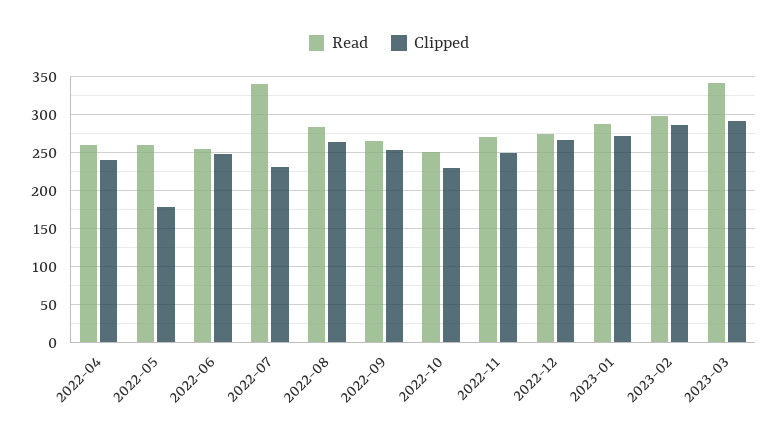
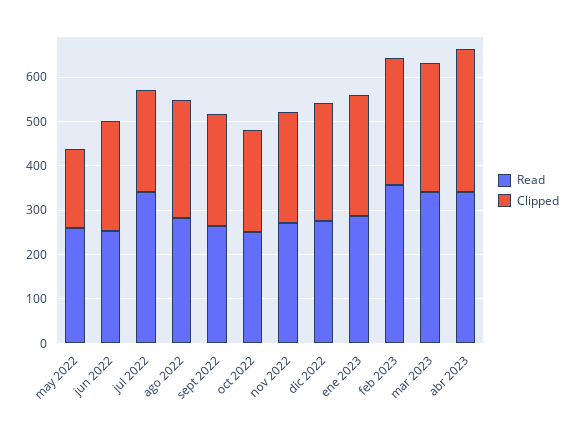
Read, 2022-04: 260 -> none
Clipped, 2022-04: 240 -> none
Read, 2023-02: 300 -> 360
Read, abr 2023: none -> 340
Clipped, abr 2023: none -> 320

